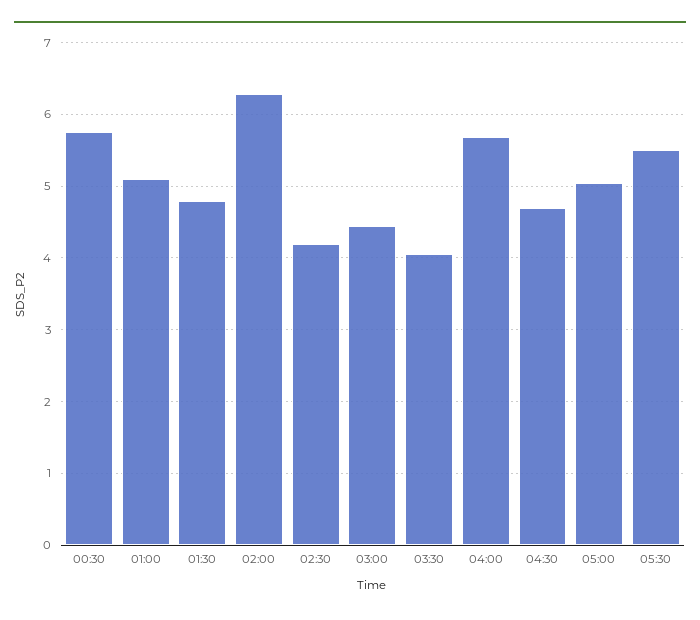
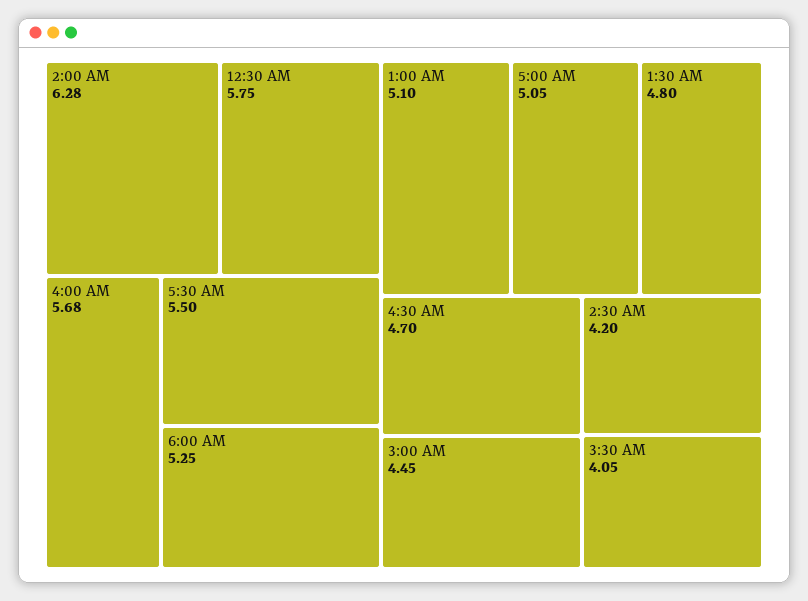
6:00 AM: none -> 5.25

